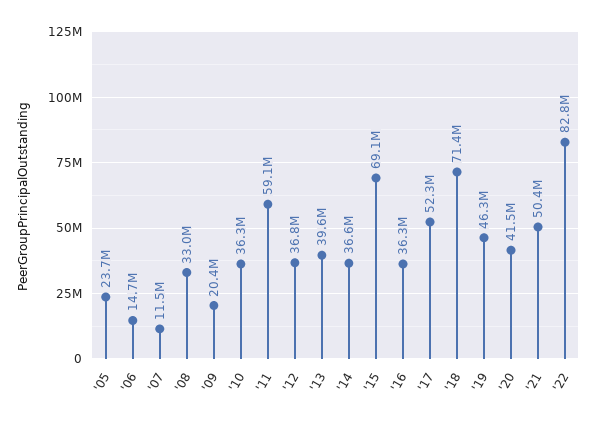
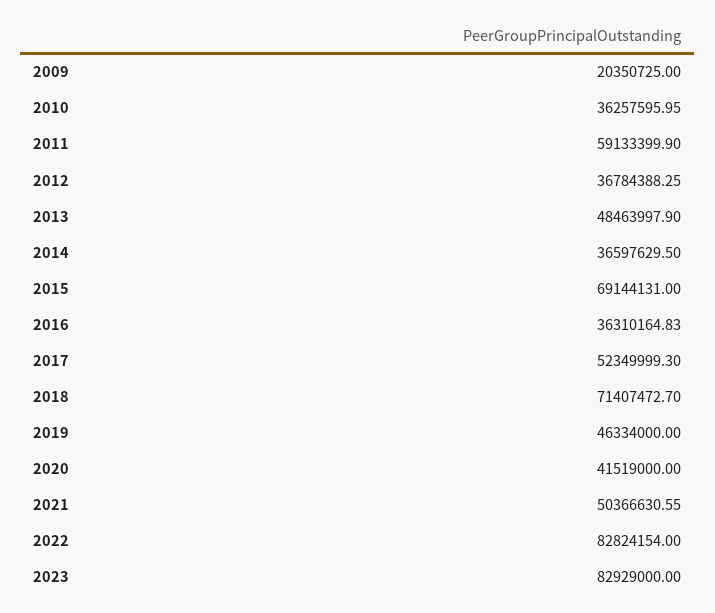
'05: 23700000 -> none
'06: 14700000 -> none
'07: 11500000 -> none
'08: 33000000 -> none
'13: 39600000 -> 48463997.9
2023: none -> 82929000

